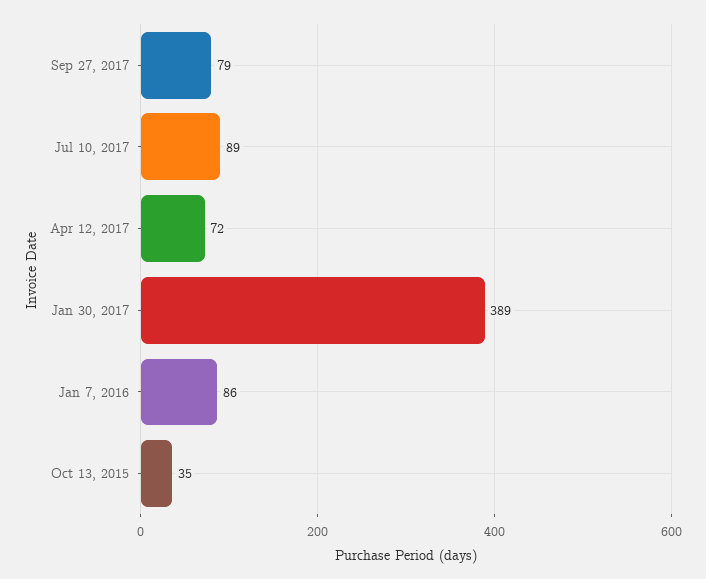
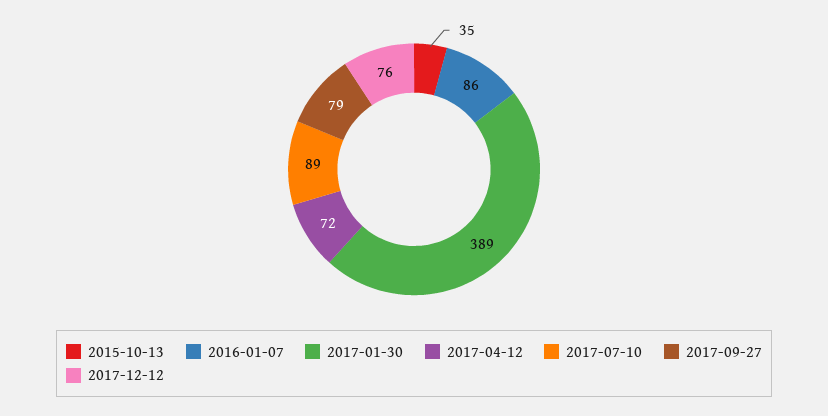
2017-12-12: none -> 76

